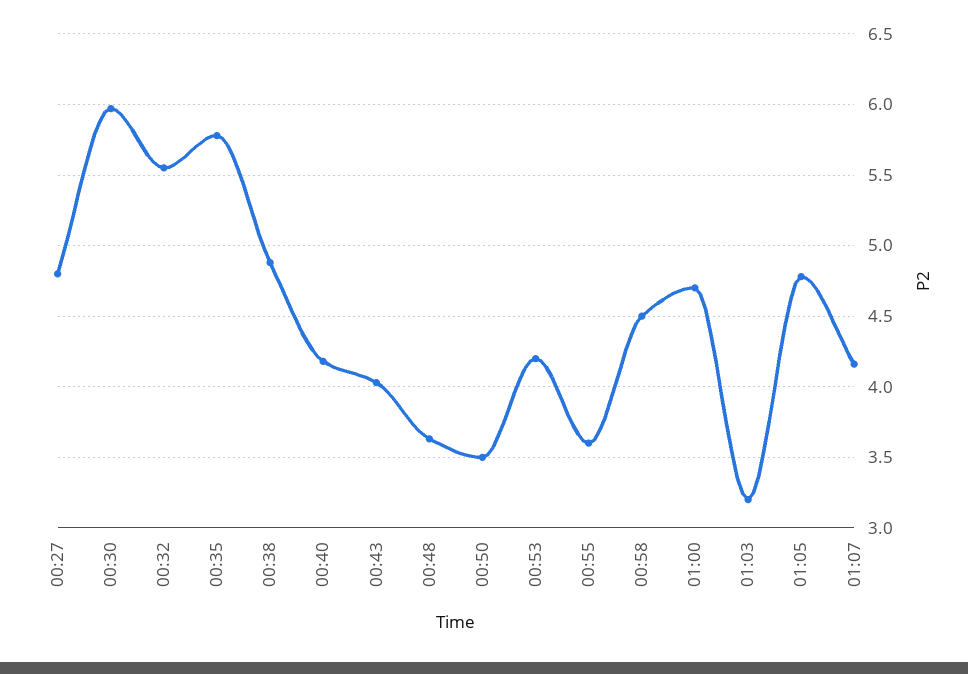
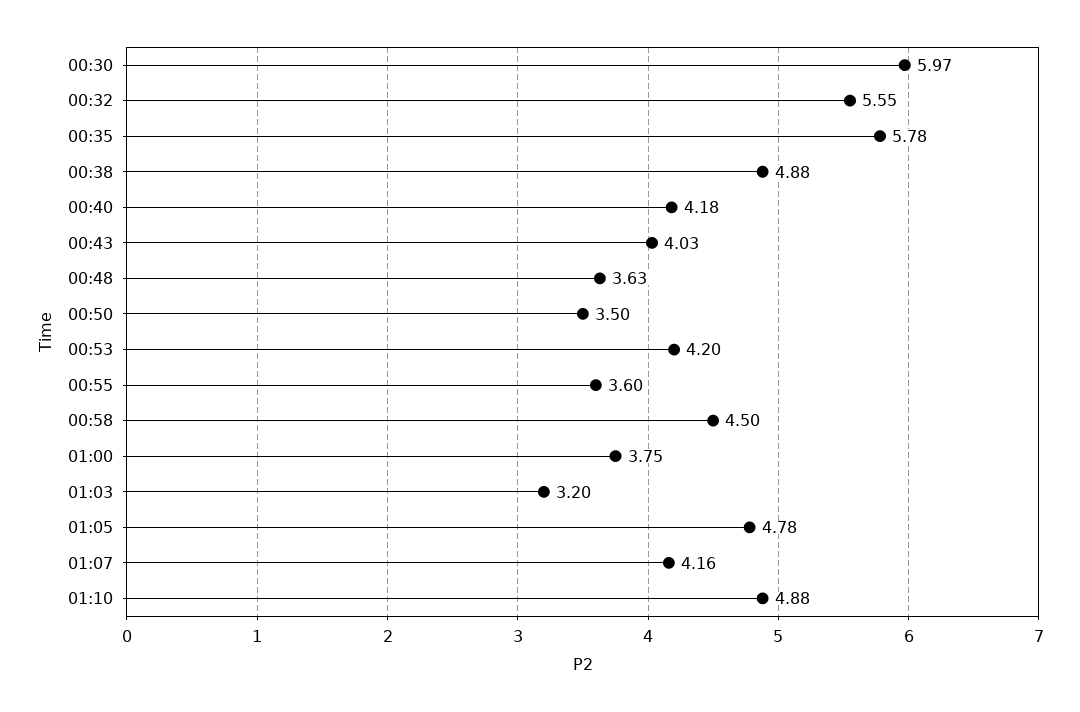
00:27: 4.8 -> none
01:00: 4.7 -> 3.75
01:10: none -> 4.88

